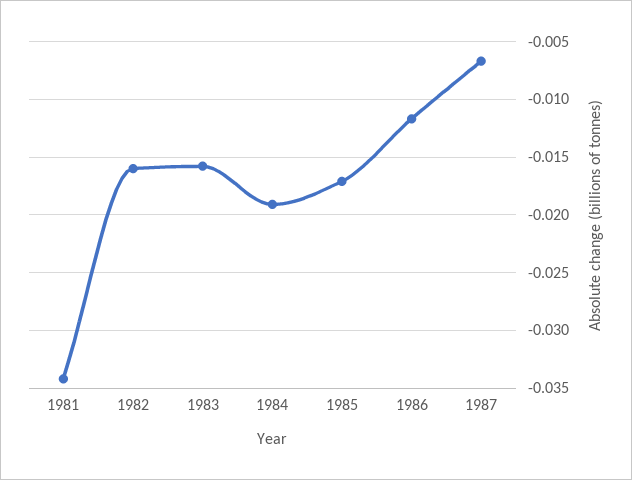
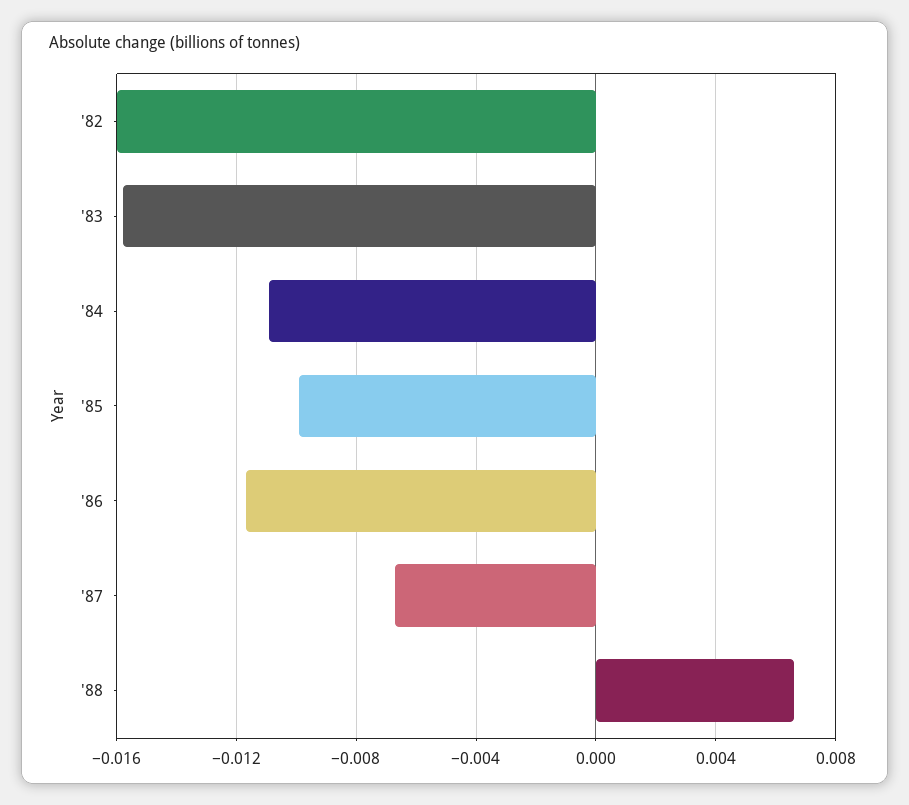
1981: -0.034 -> none
1984: -0.019 -> -0.011
1985: -0.017 -> -0.01
'88: none -> 0.0065

